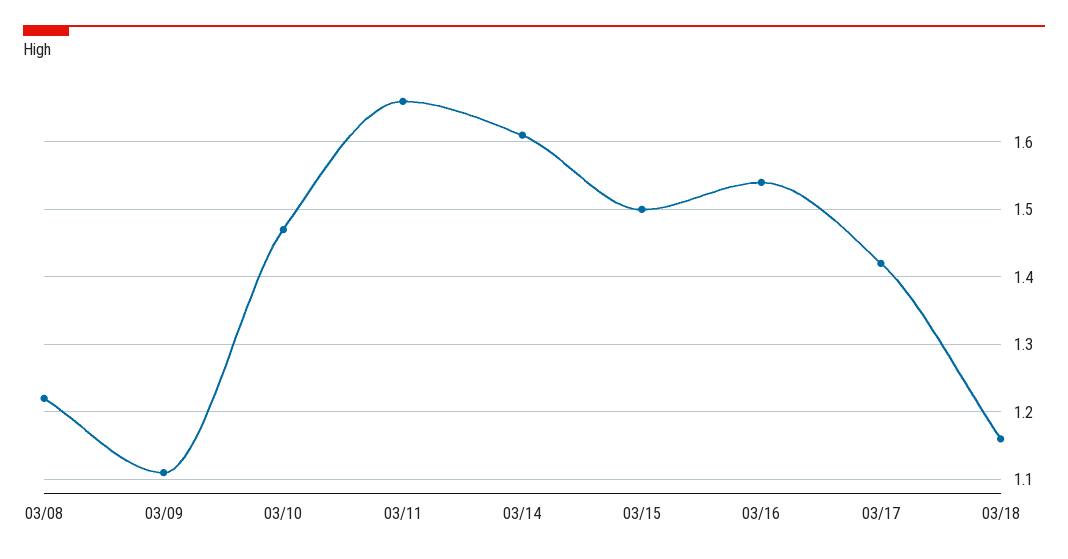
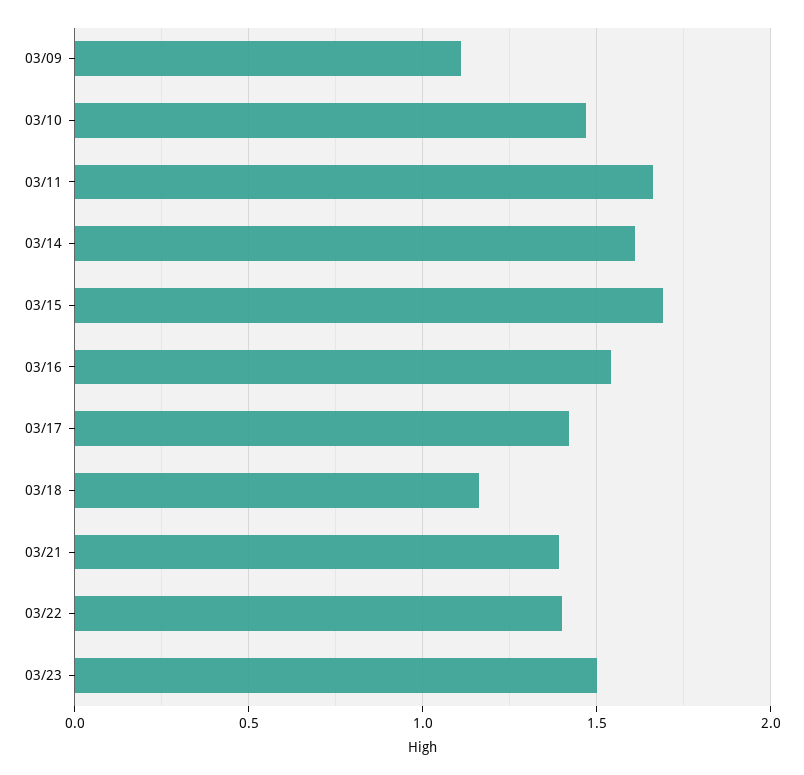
03/08: 1.22 -> none
03/15: 1.5 -> 1.7
03/21: none -> 1.4
03/22: none -> 1.4
03/23: none -> 1.5

